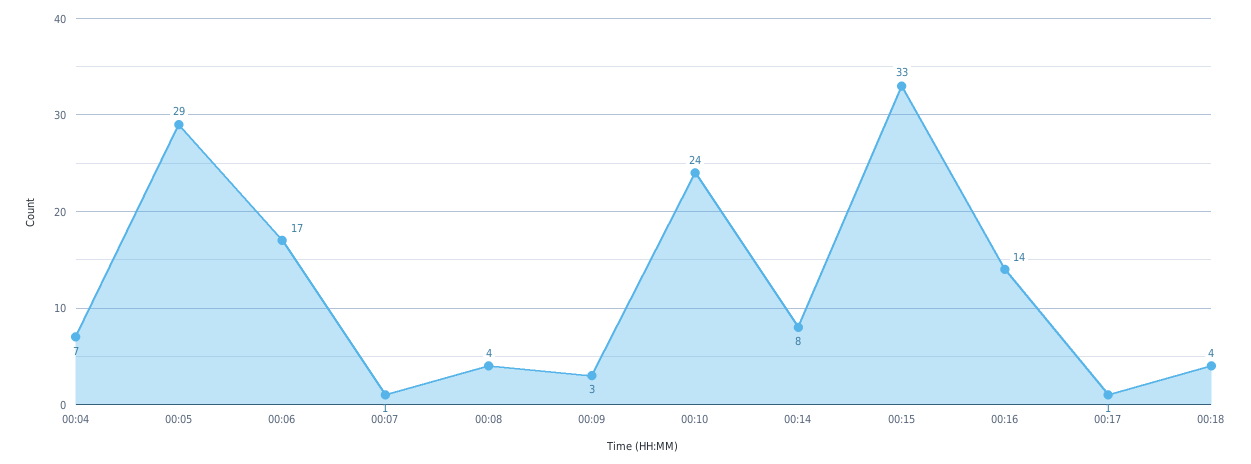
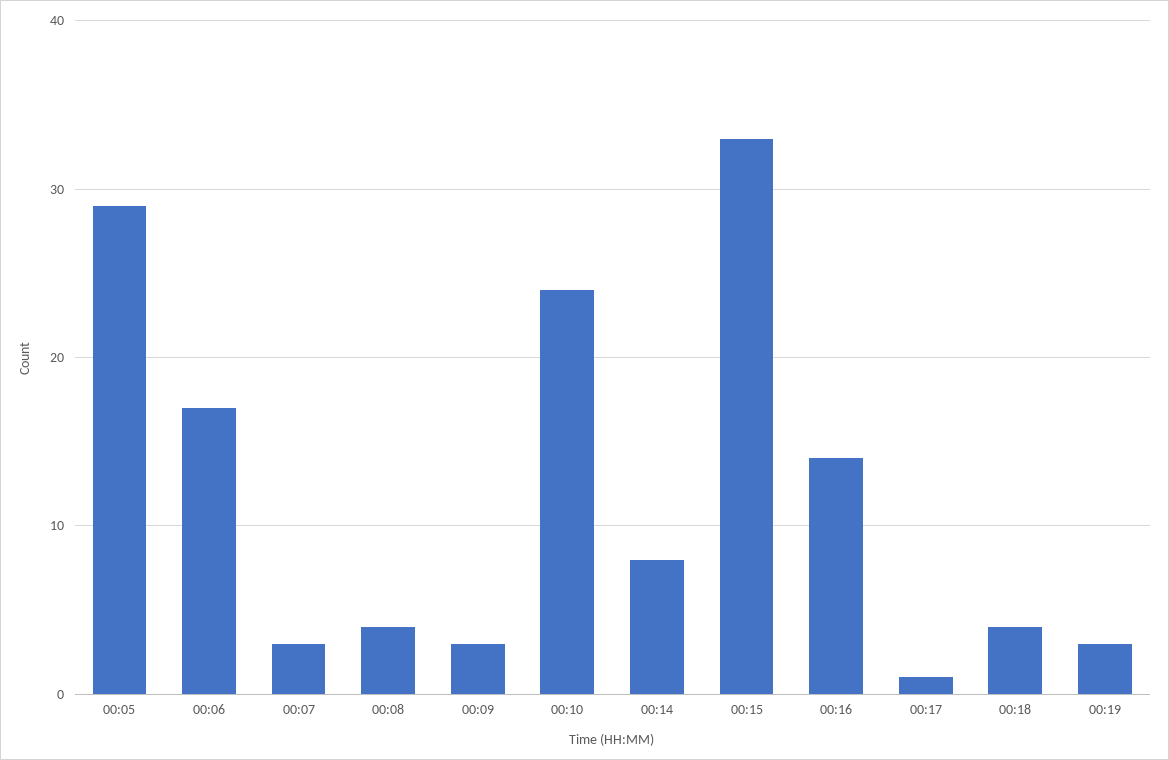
00:04: 7 -> none
00:07: 1 -> 3
00:19: none -> 3

